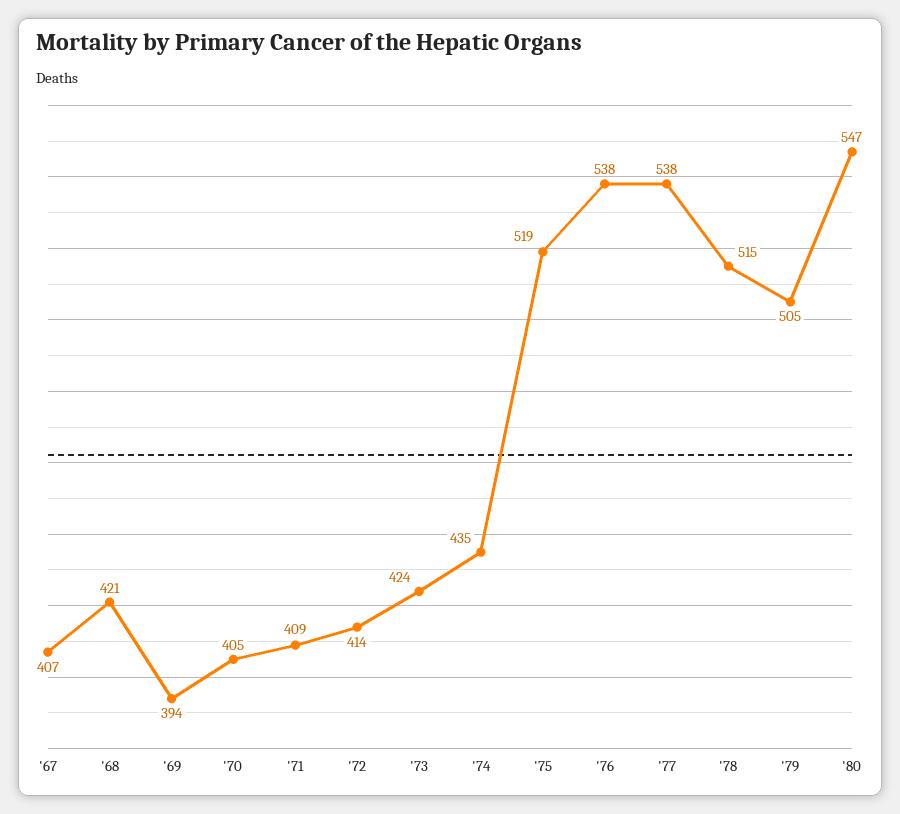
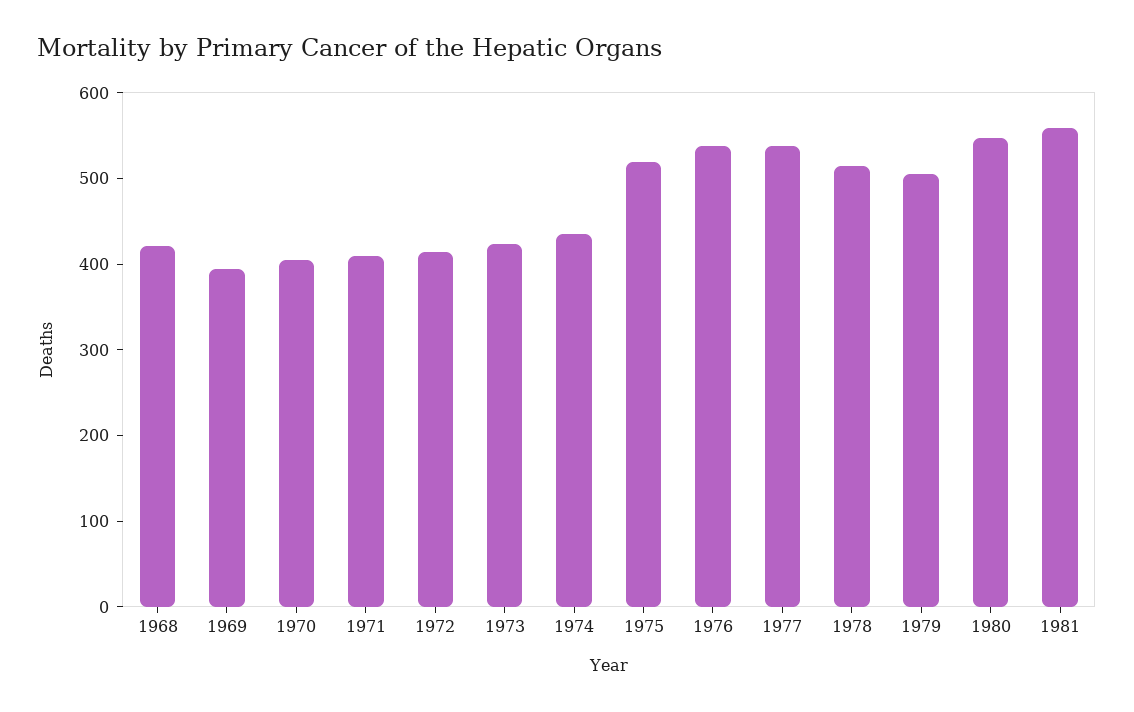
'67: 407 -> none
1981: none -> 560

